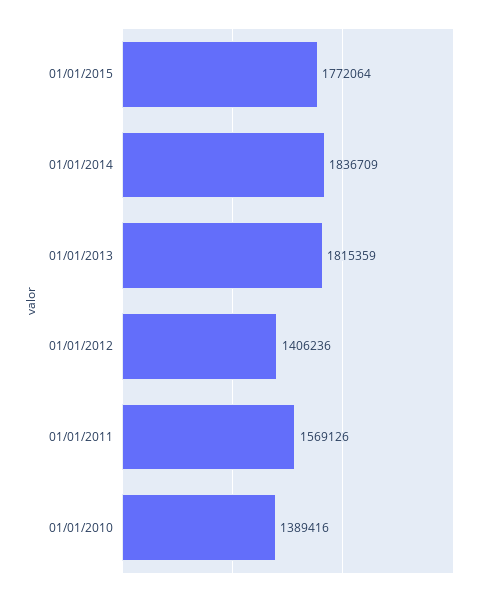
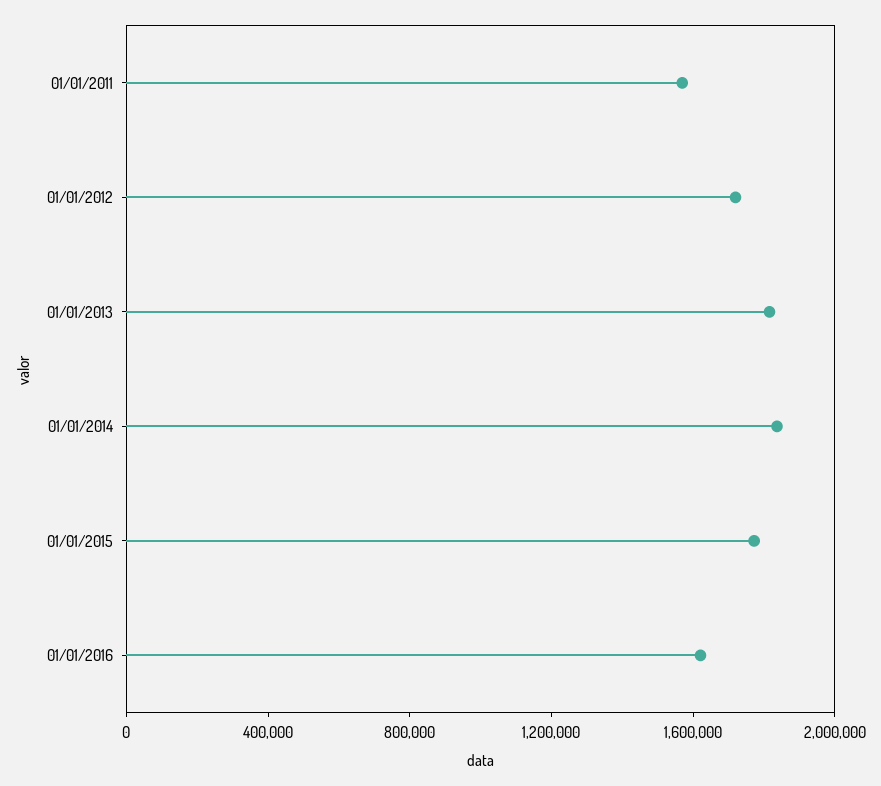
01/01/2012: 1406236 -> 1700000
01/01/2010: 1389416 -> none
01/01/2016: none -> 1600000

